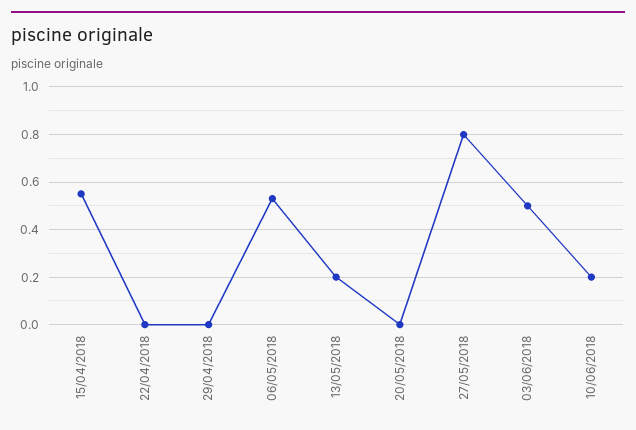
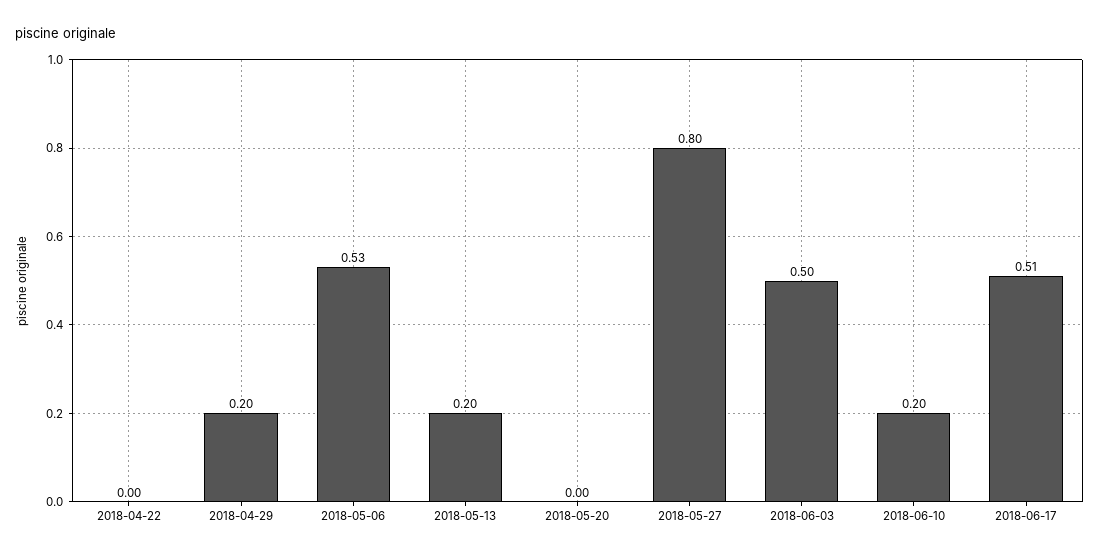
15/04/2018: 0.55 -> none
29/04/2018: 0 -> 0.2
2018-06-17: none -> 0.51

